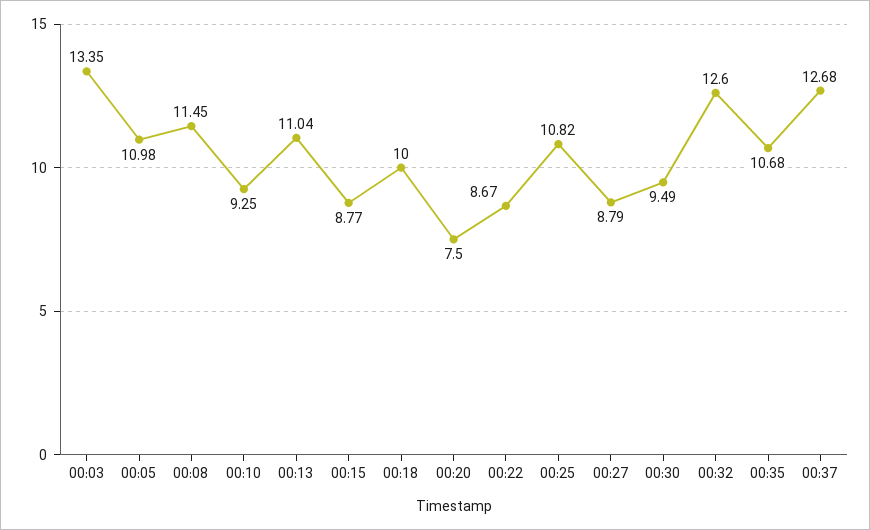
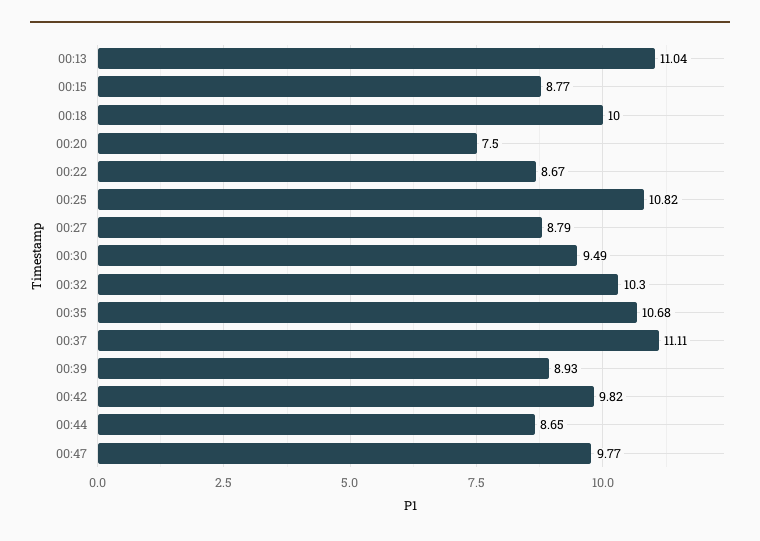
00:03: 13.35 -> none
00:05: 10.98 -> none
00:08: 11.45 -> none
00:10: 9.25 -> none
00:32: 12.6 -> 10.3
00:37: 12.68 -> 11.11
00:39: none -> 8.93
00:42: none -> 9.82
00:44: none -> 8.65
00:47: none -> 9.77

